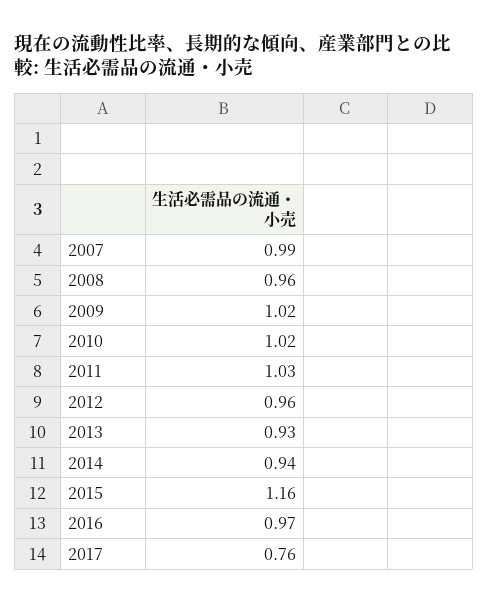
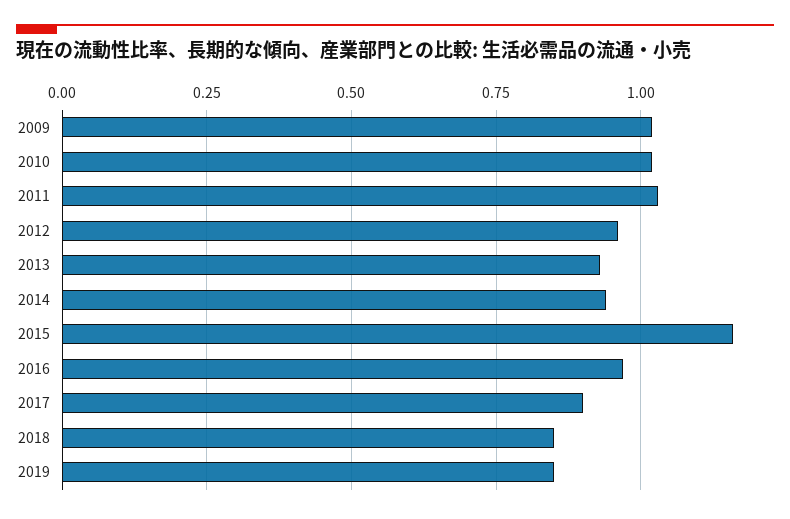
2007: 0.99 -> none
2008: 0.96 -> none
2017: 0.76 -> 0.9
2018: none -> 0.85
2019: none -> 0.85

